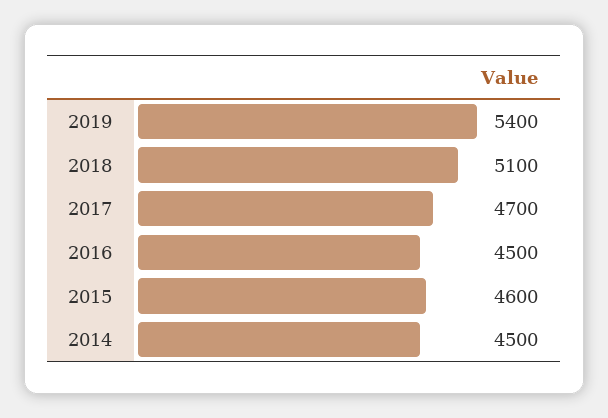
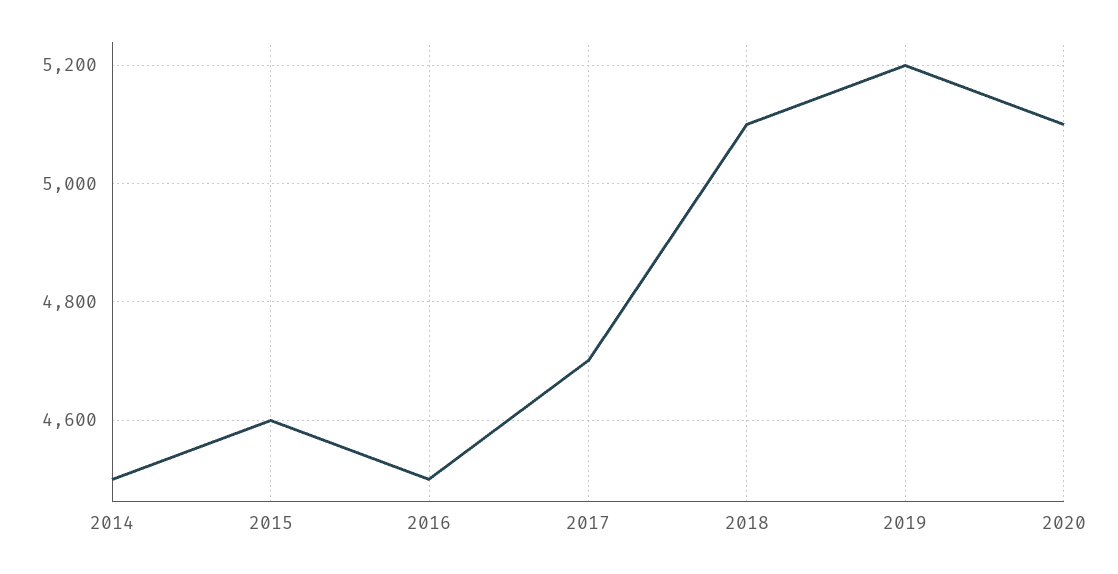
2019: 5400 -> 5200
2020: none -> 5100

